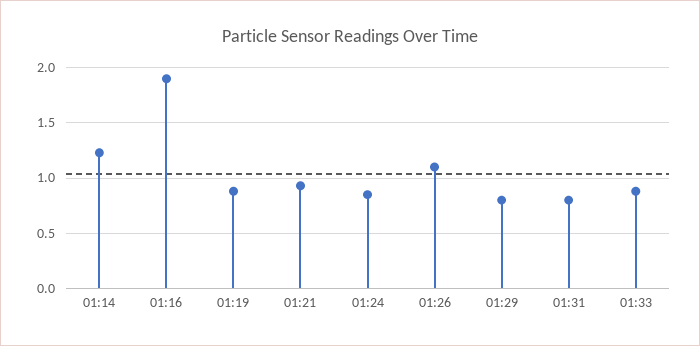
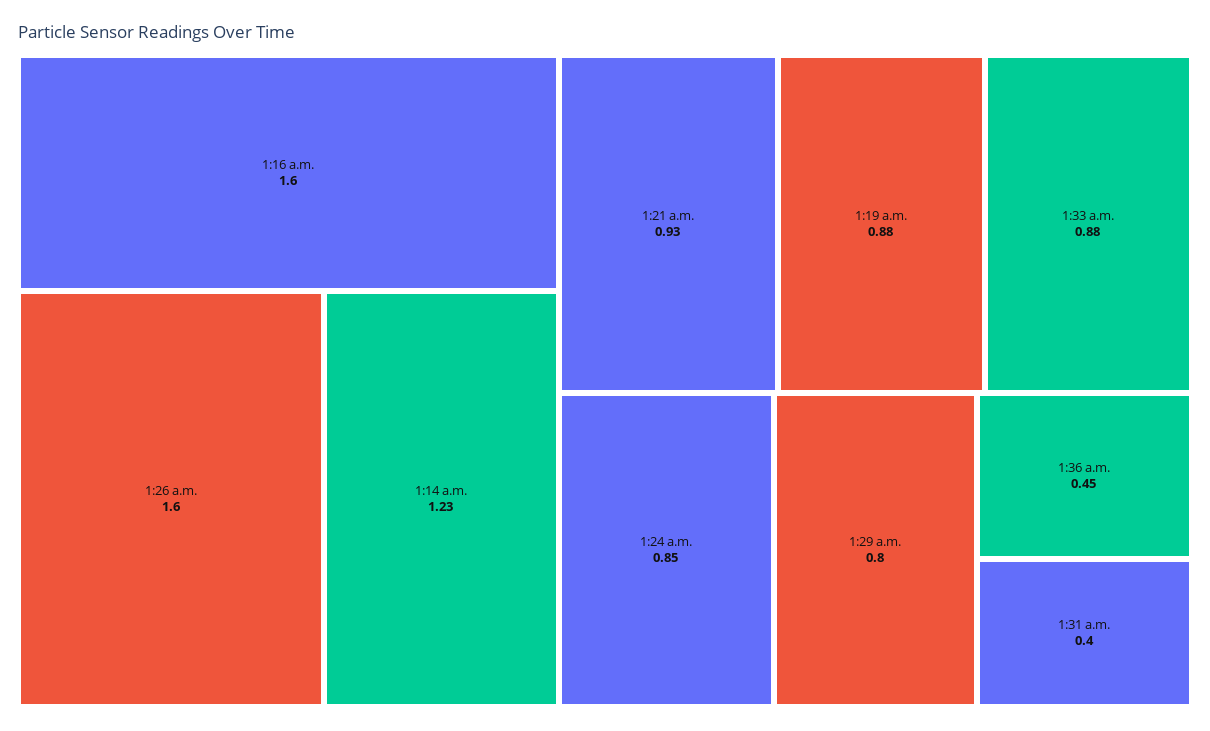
01:16: 1.9 -> 1.6
01:26: 1.1 -> 1.6
01:31: 0.8 -> 0.4
1:36 a.m.: none -> 0.45

